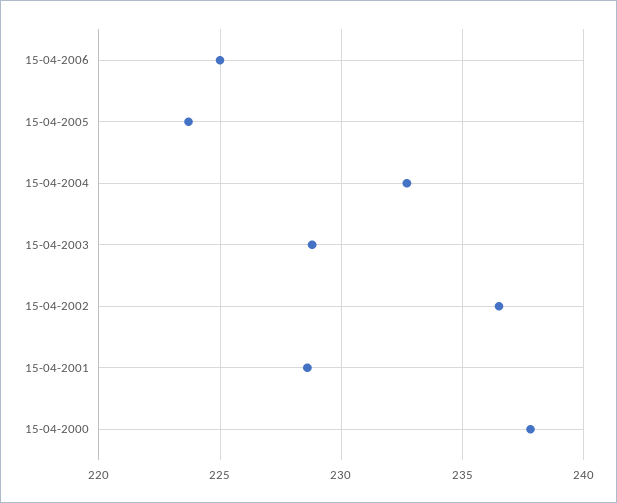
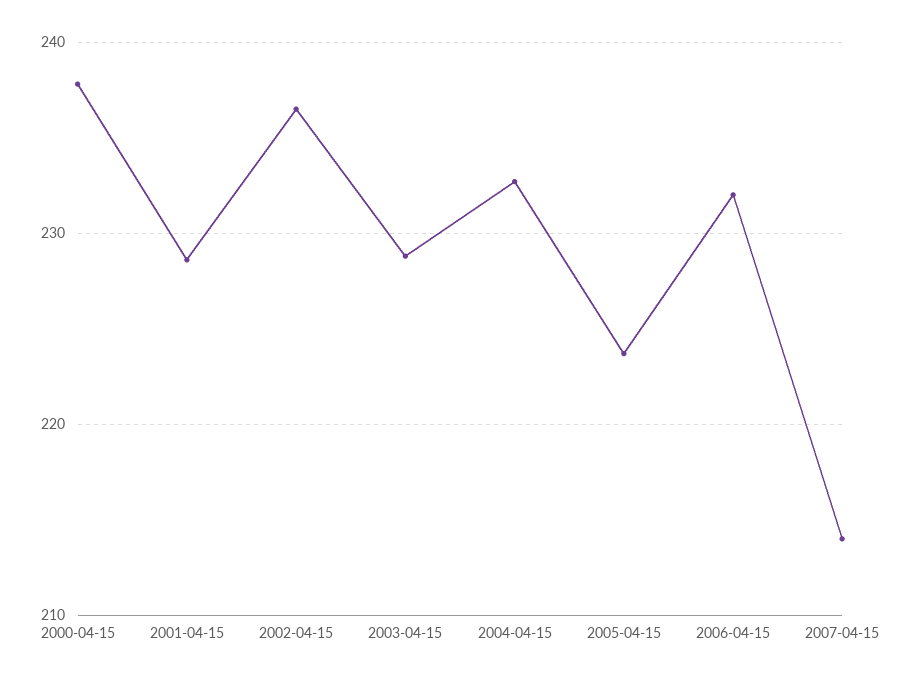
15-04-2006: 225 -> 232
2007-04-15: none -> 214

